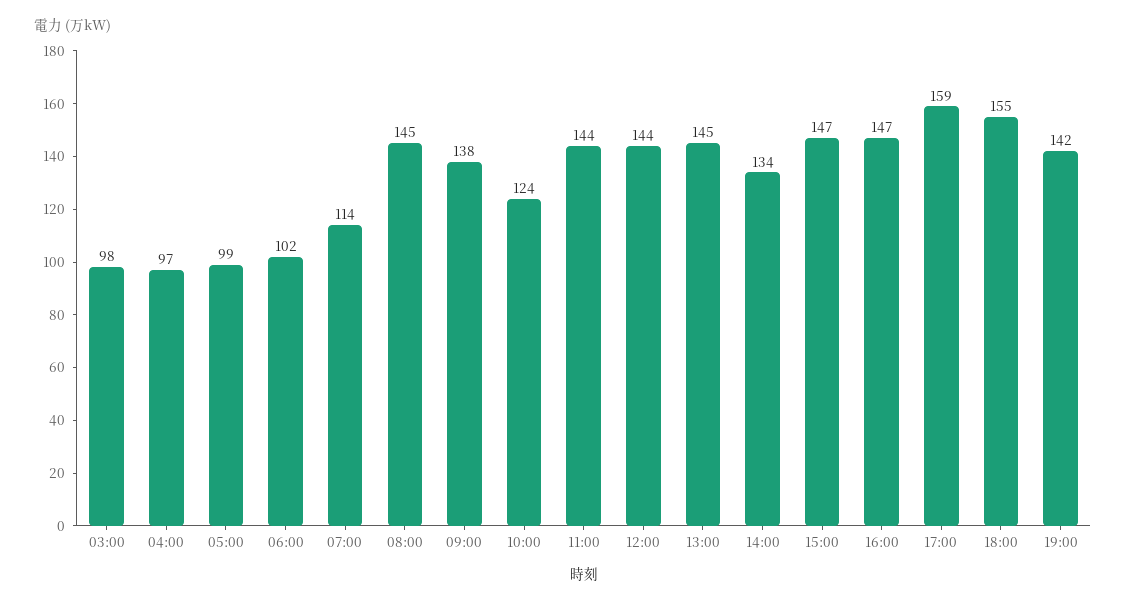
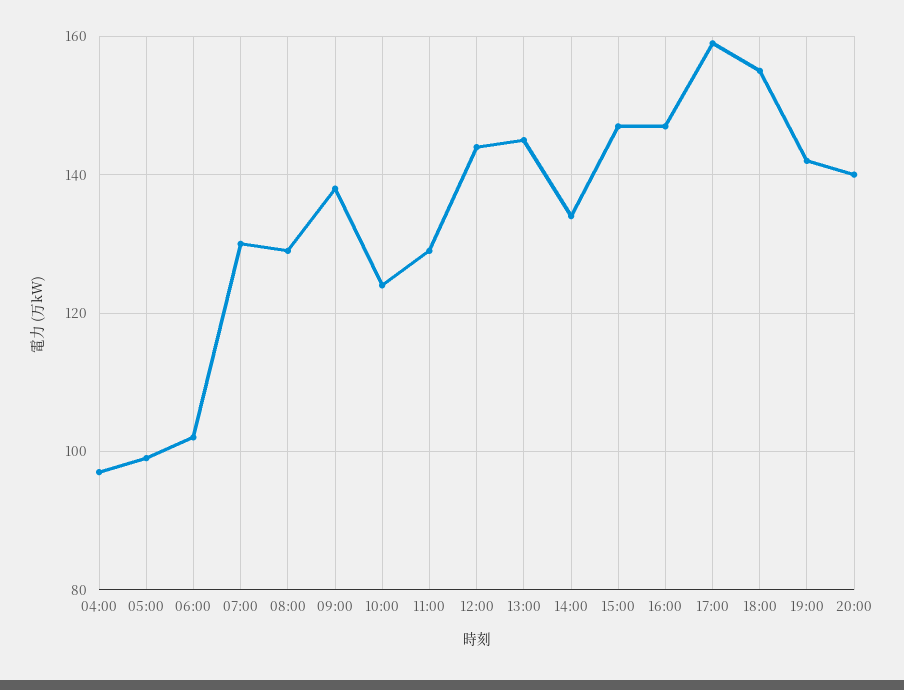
03:00: 98 -> none
07:00: 114 -> 130
08:00: 145 -> 130
11:00: 144 -> 130
20:00: none -> 140

